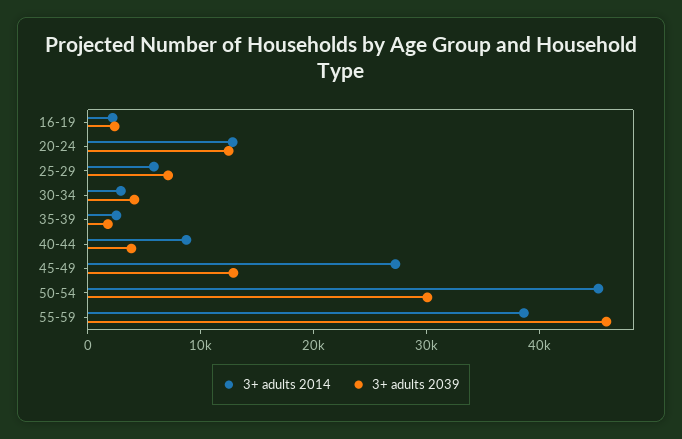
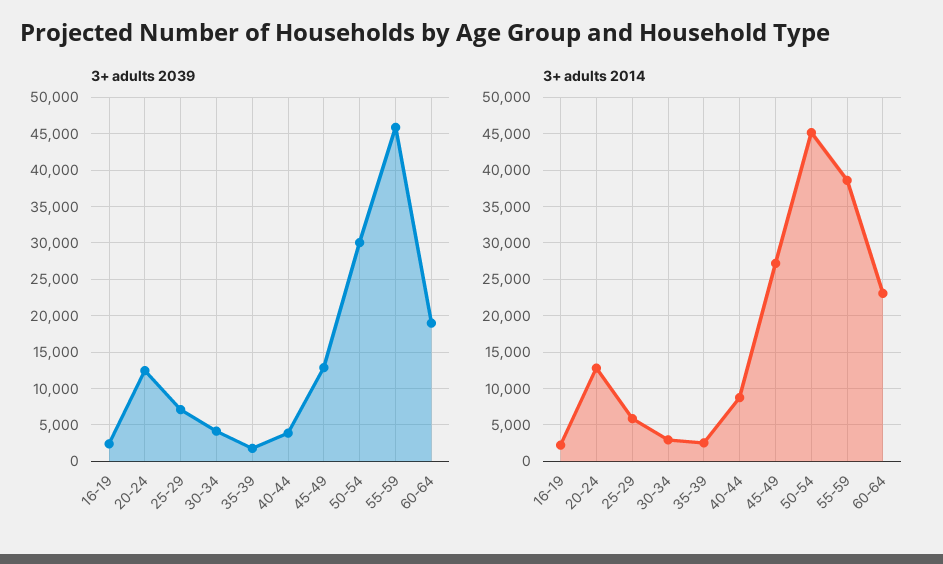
3+ adults 2039, 60-64: none -> 19000
3+ adults 2014, 60-64: none -> 23000

